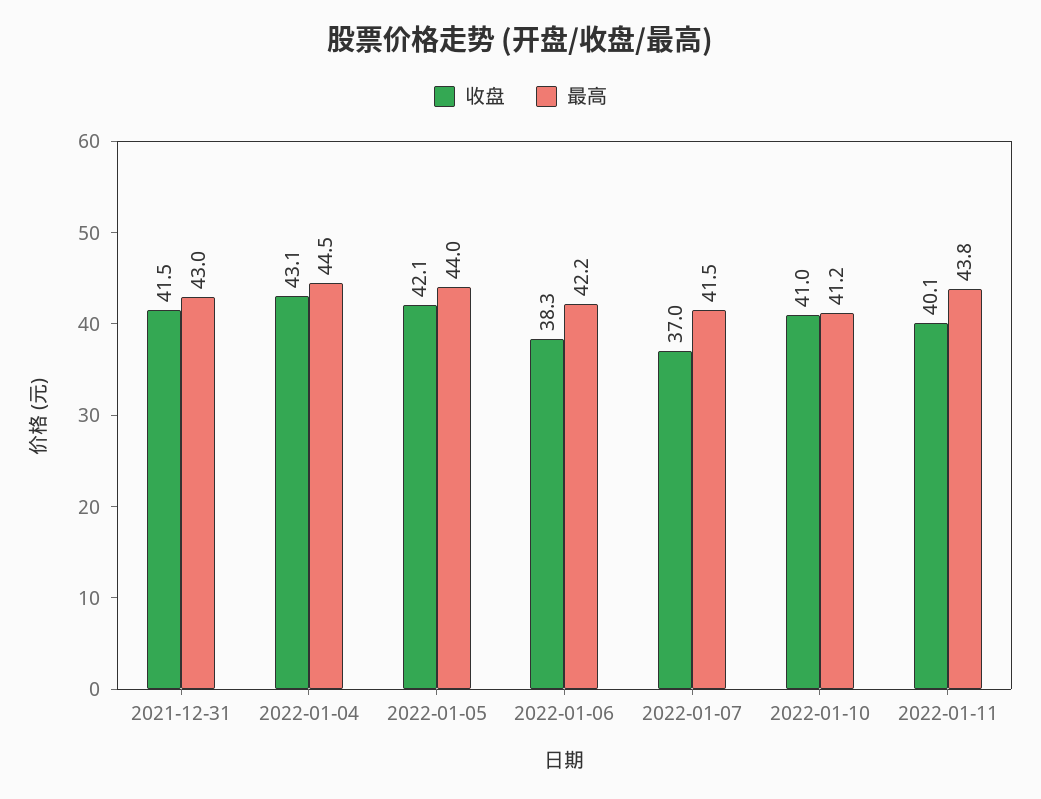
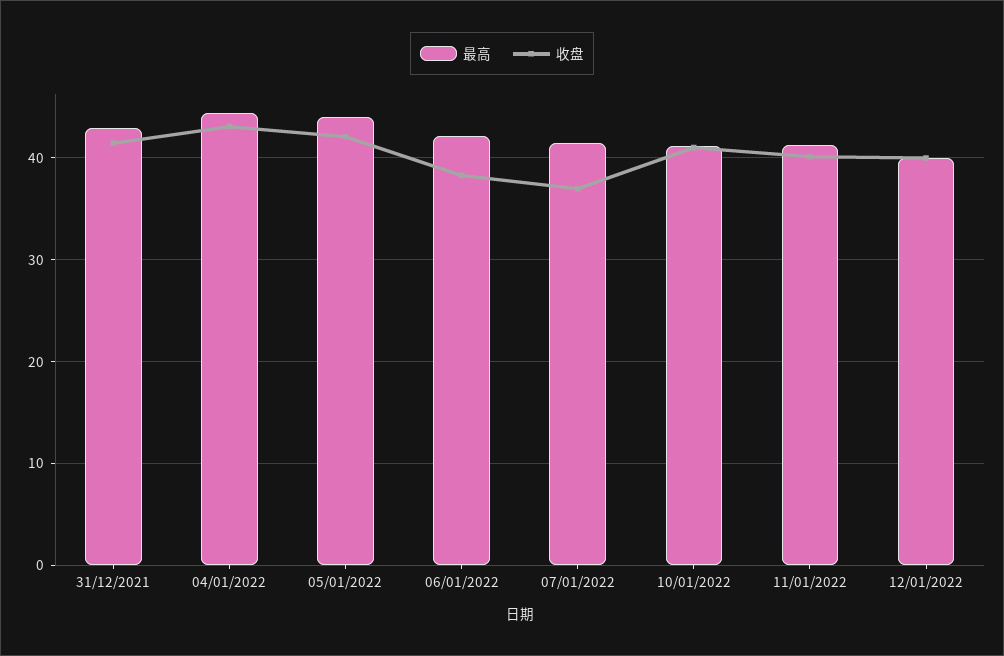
最高, 2022-01-11: 43.8 -> 41
最高, 12/01/2022: none -> 40
收盘, 12/01/2022: none -> 40

